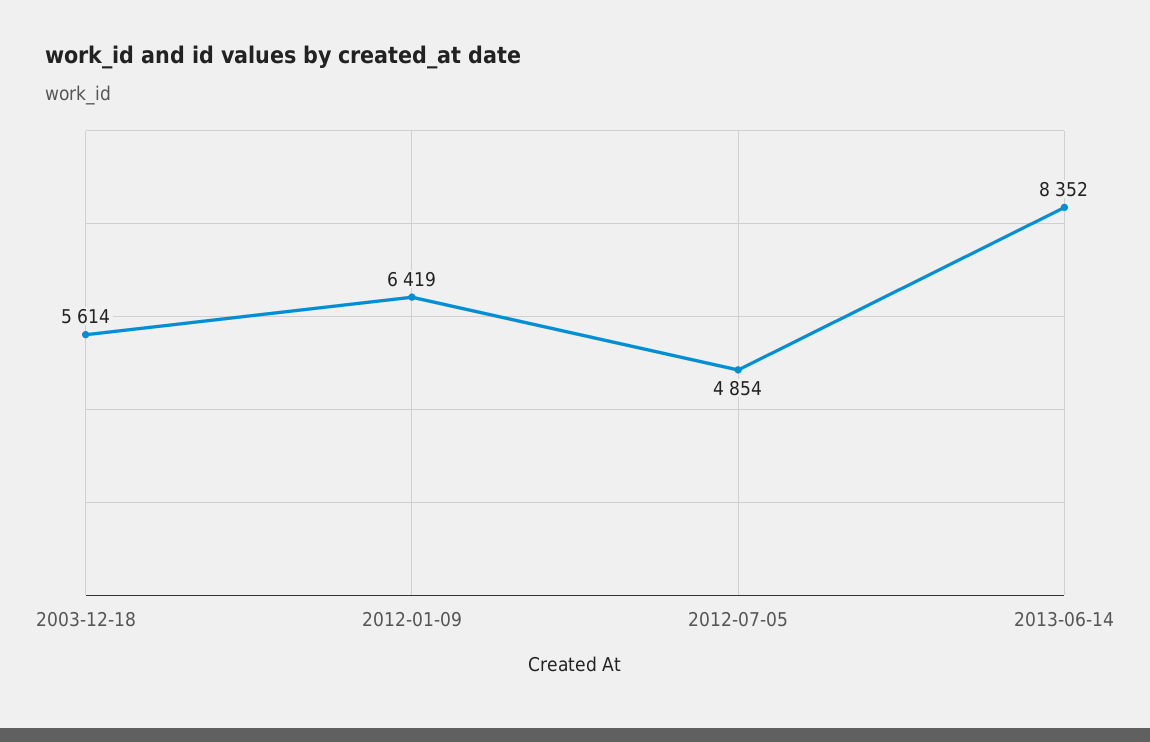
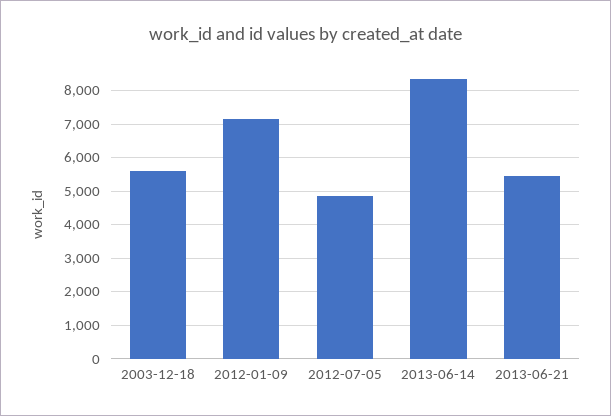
2012-01-09: 6419 -> 7200
2013-06-21: none -> 5400

